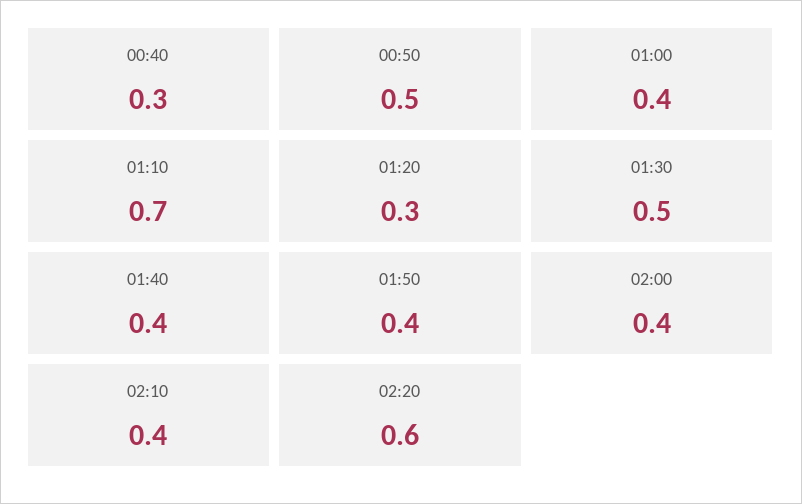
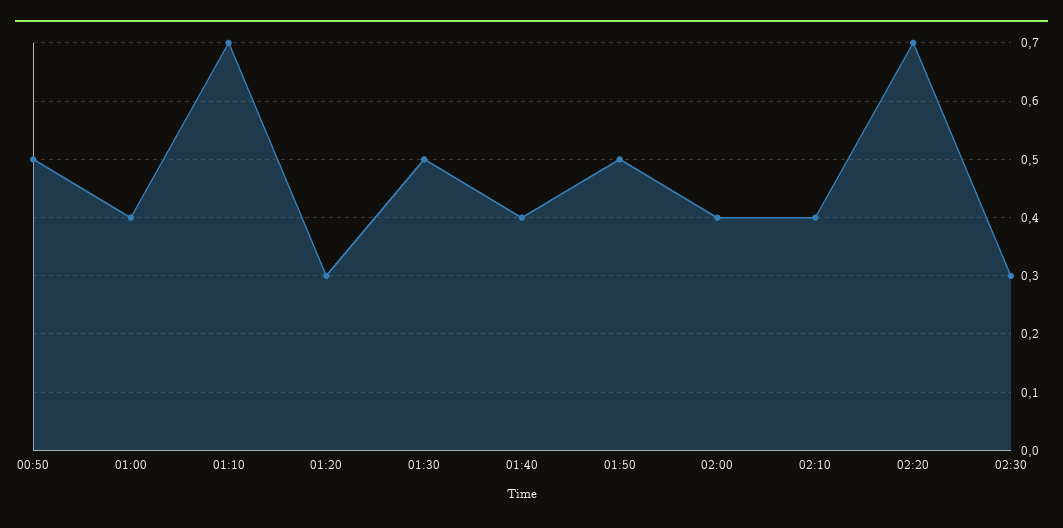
00:40: 0.3 -> none
01:50: 0.4 -> 0.5
02:20: 0.6 -> 0.7
02:30: none -> 0.3

